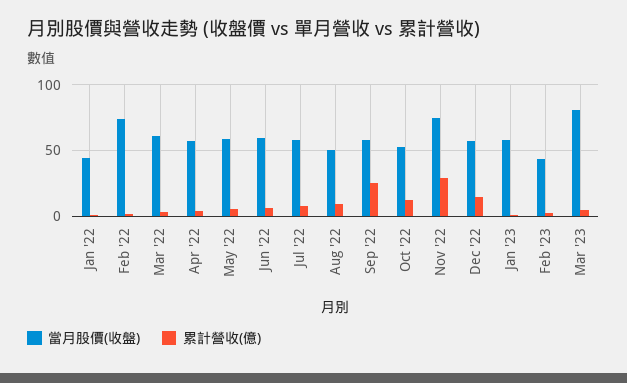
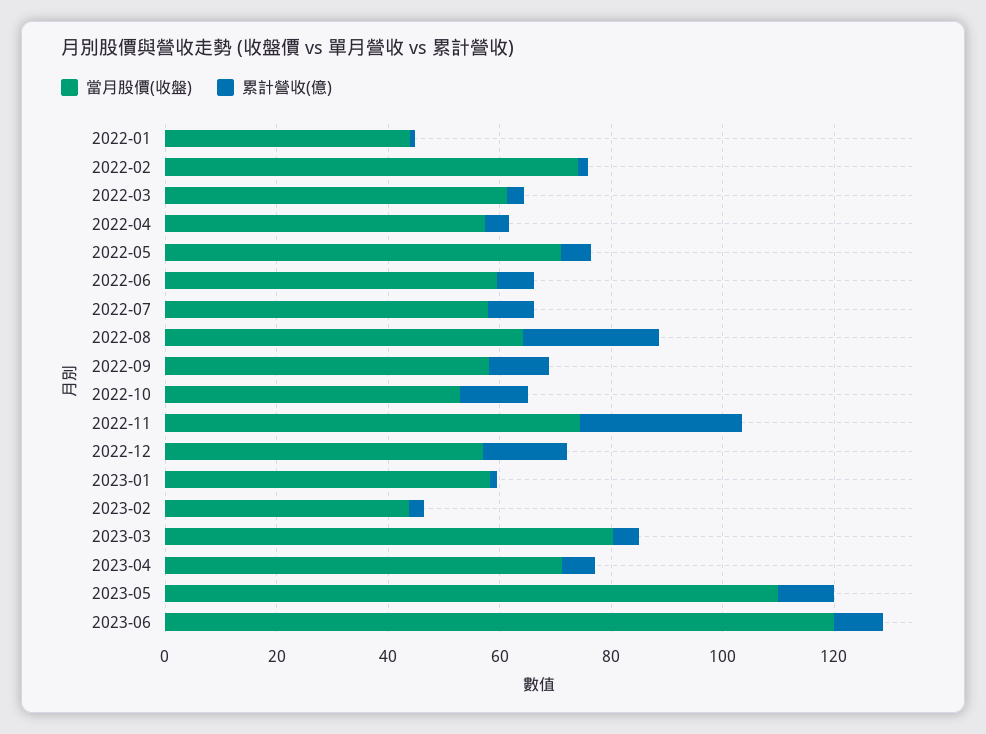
當月股價(收盤), May '22: 60 -> 70
當月股價(收盤), Aug '22: 50 -> 65
累計營收(億), Aug '22: 10 -> 25
累計營收(億), Sep '22: 25 -> 10
當月股價(收盤), 2023-04: none -> 70
累計營收(億), 2023-04: none -> 5
當月股價(收盤), 2023-05: none -> 110
累計營收(億), 2023-05: none -> 10
當月股價(收盤), 2023-06: none -> 120
累計營收(億), 2023-06: none -> 10

